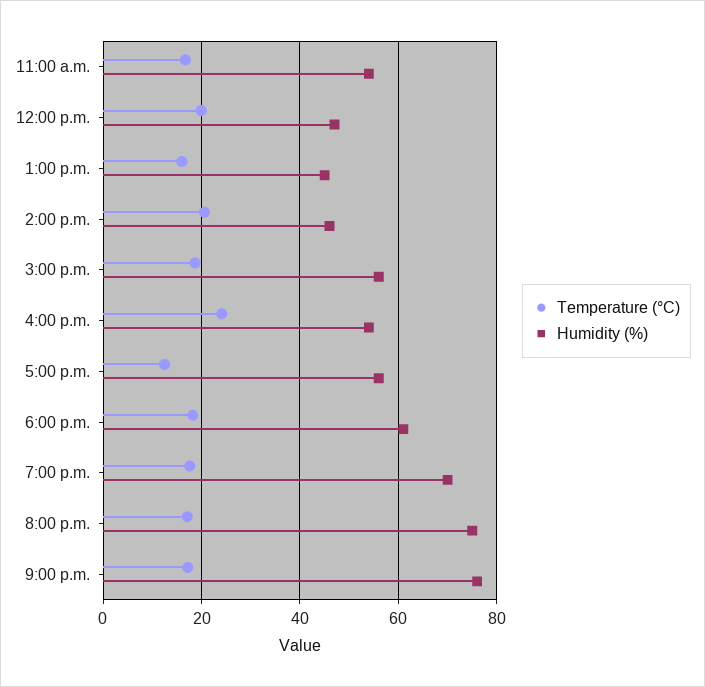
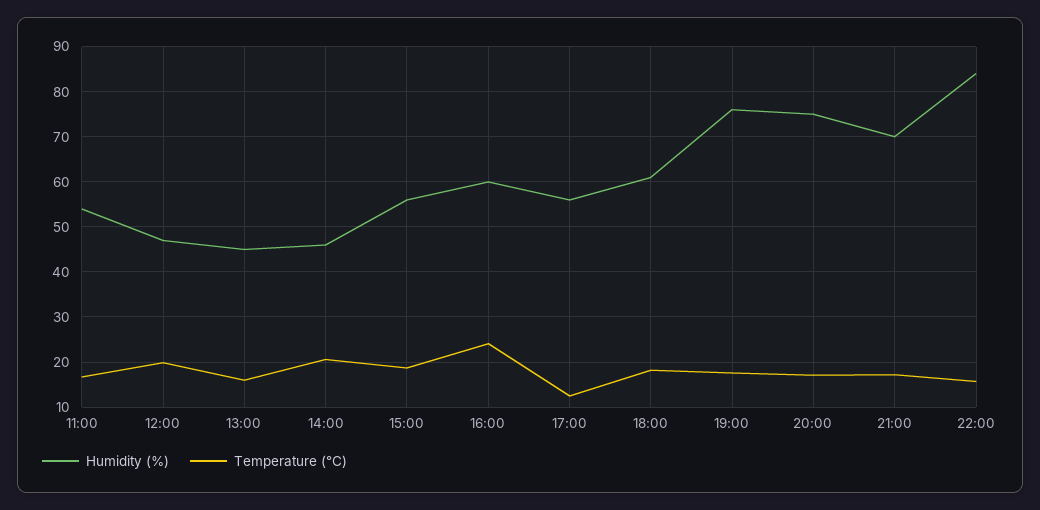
Humidity (%), 4:00 p.m.: 54 -> 60
Humidity (%), 7:00 p.m.: 70 -> 76
Humidity (%), 9:00 p.m.: 76 -> 70
Humidity (%), 22:00: none -> 84
Temperature (°C), 22:00: none -> 16

